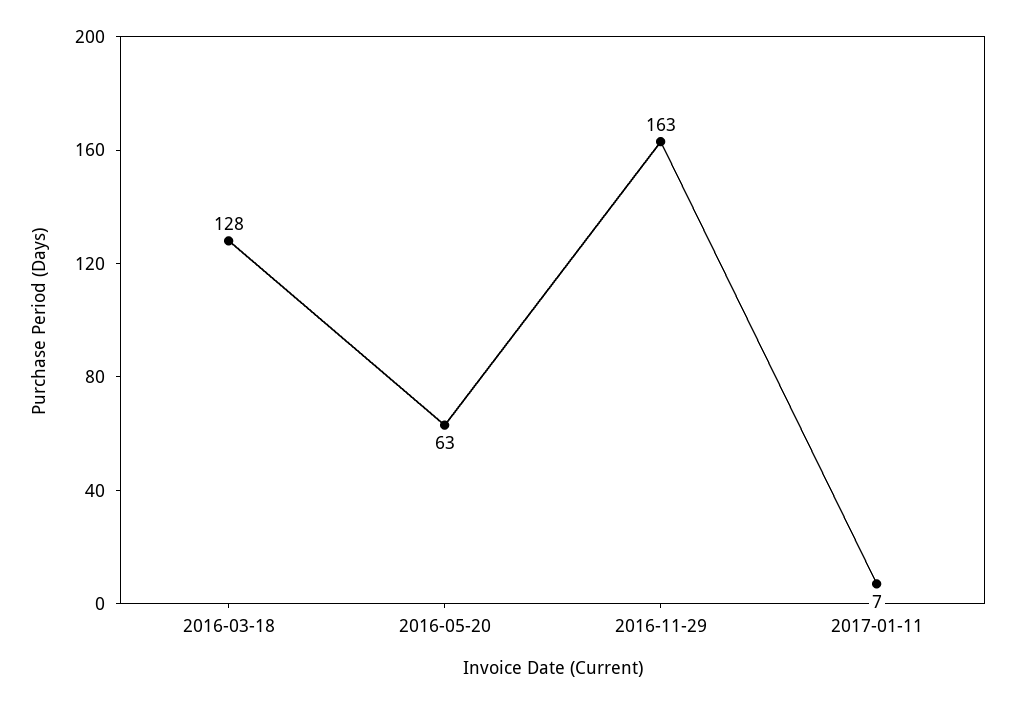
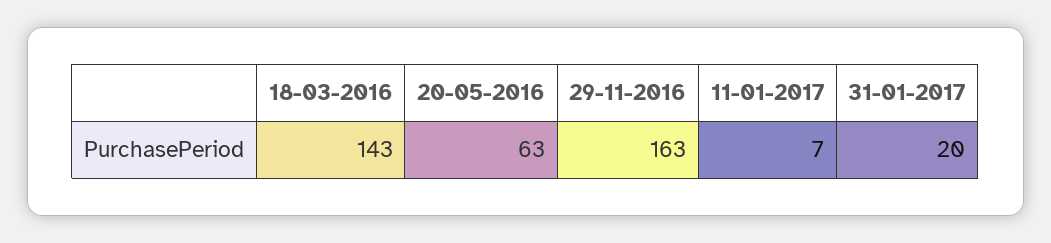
2016-03-18: 128 -> 143
31-01-2017: none -> 20

